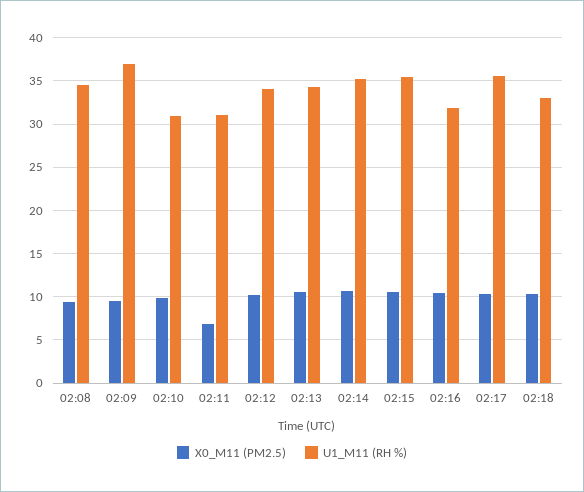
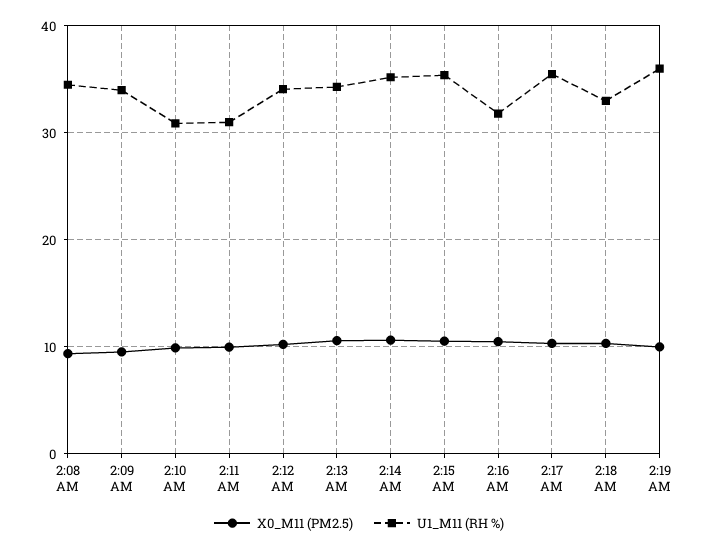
U1_M11 (RH %), 02:09: 37 -> 34
X0_M11 (PM2.5), 02:11: 7 -> 10
X0_M11 (PM2.5), 2:19 AM: none -> 10
U1_M11 (RH %), 2:19 AM: none -> 36

